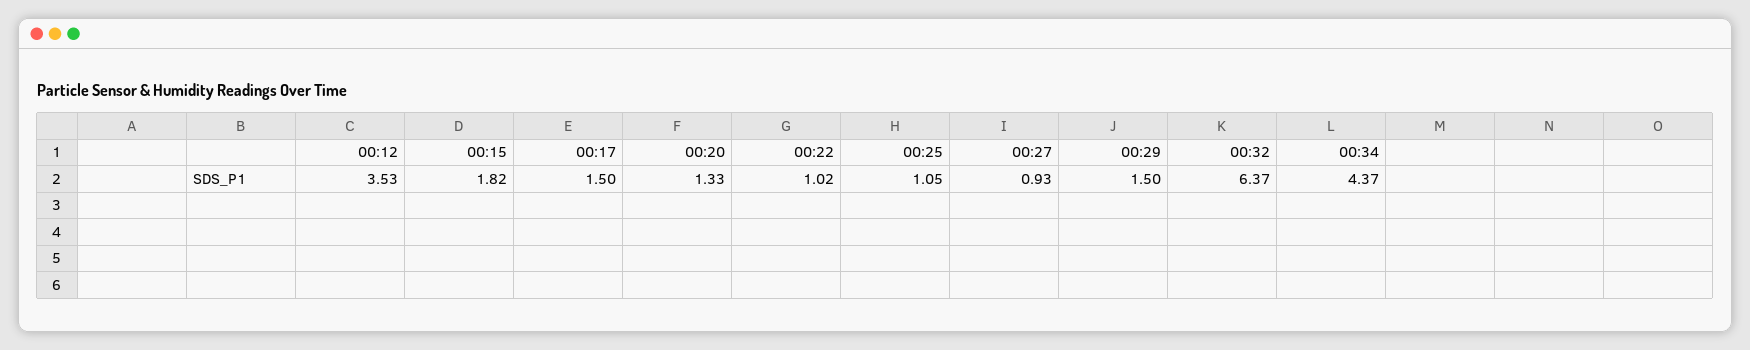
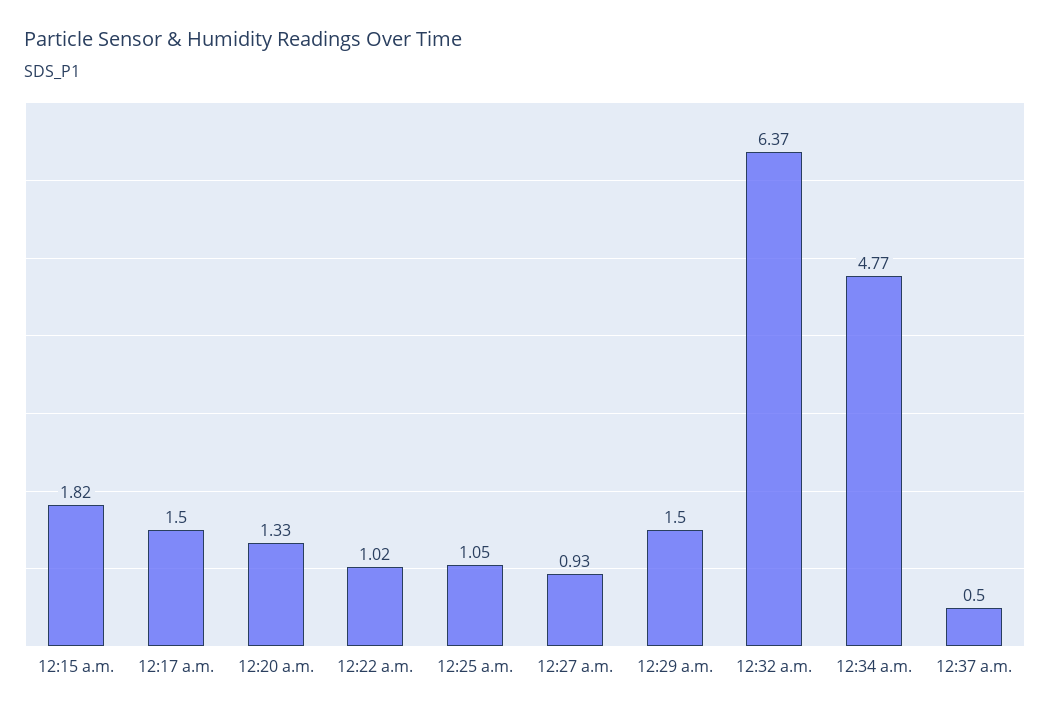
00:12: 3.53 -> none
00:34: 4.37 -> 4.77
12:37 a.m.: none -> 0.5

